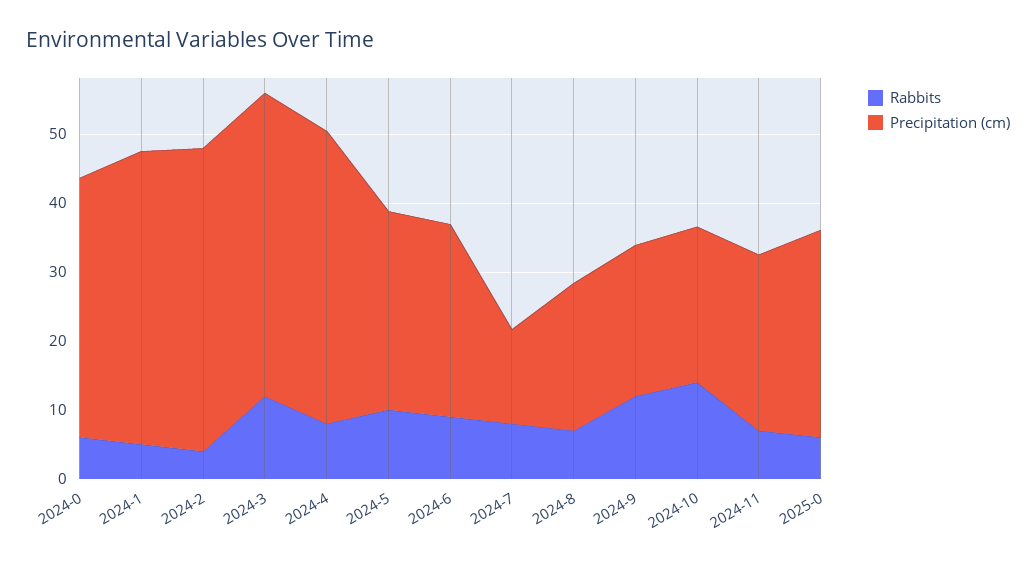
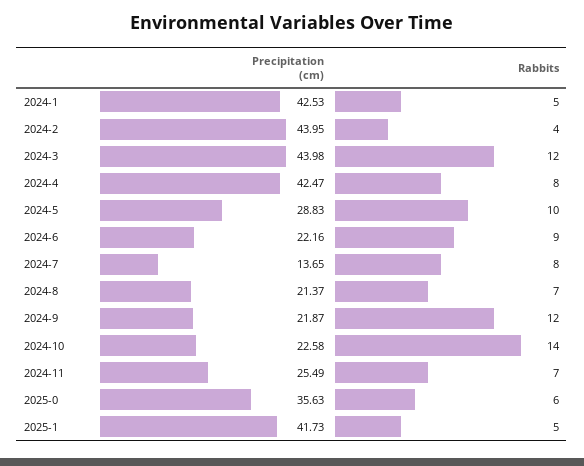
Rabbits, 2024-0: 6 -> none
Precipitation (cm), 2024-0: 38 -> none
Precipitation (cm), 2024-6: 28 -> 22.16
Precipitation (cm), 2025-0: 30 -> 35.63
Precipitation (cm), 2025-1: none -> 41.73
Rabbits, 2025-1: none -> 5

